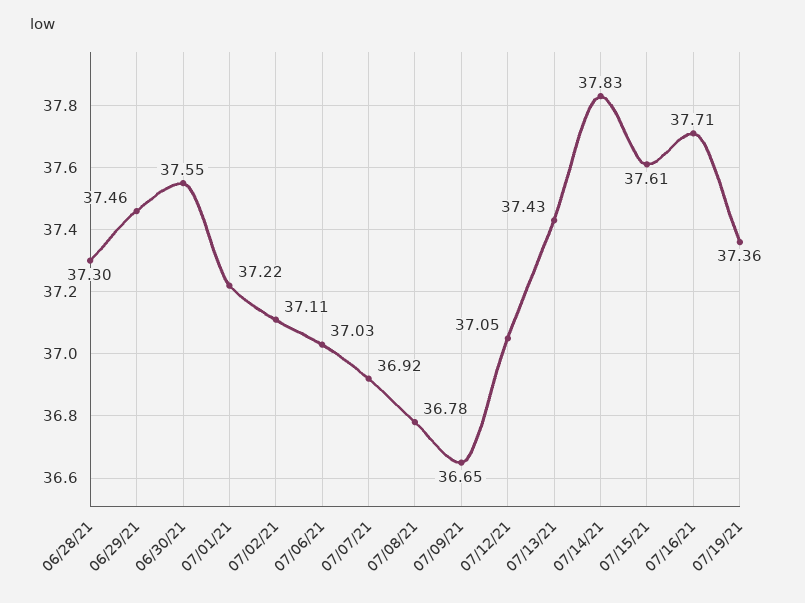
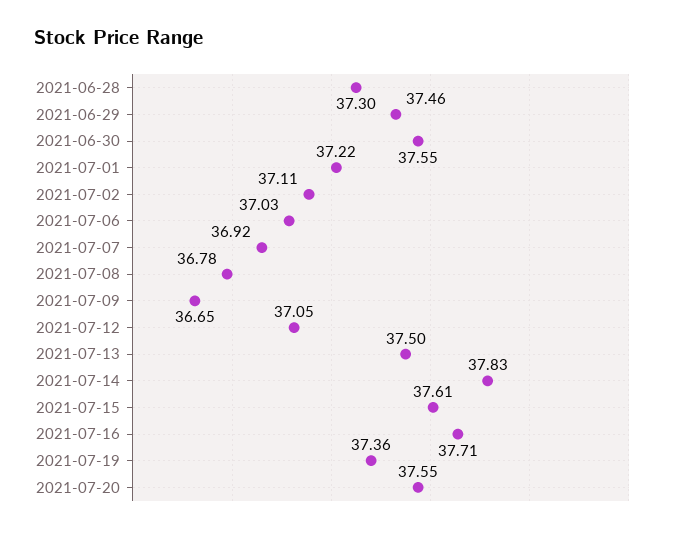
07/13/21: 37.43 -> 37.5
2021-07-20: none -> 37.55

